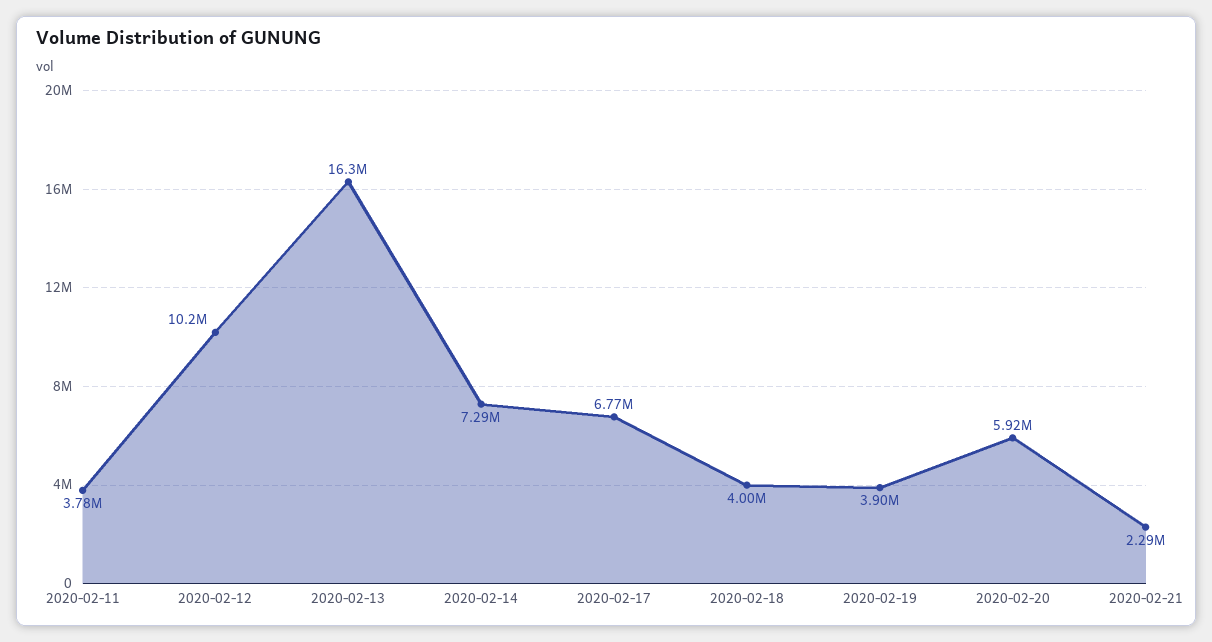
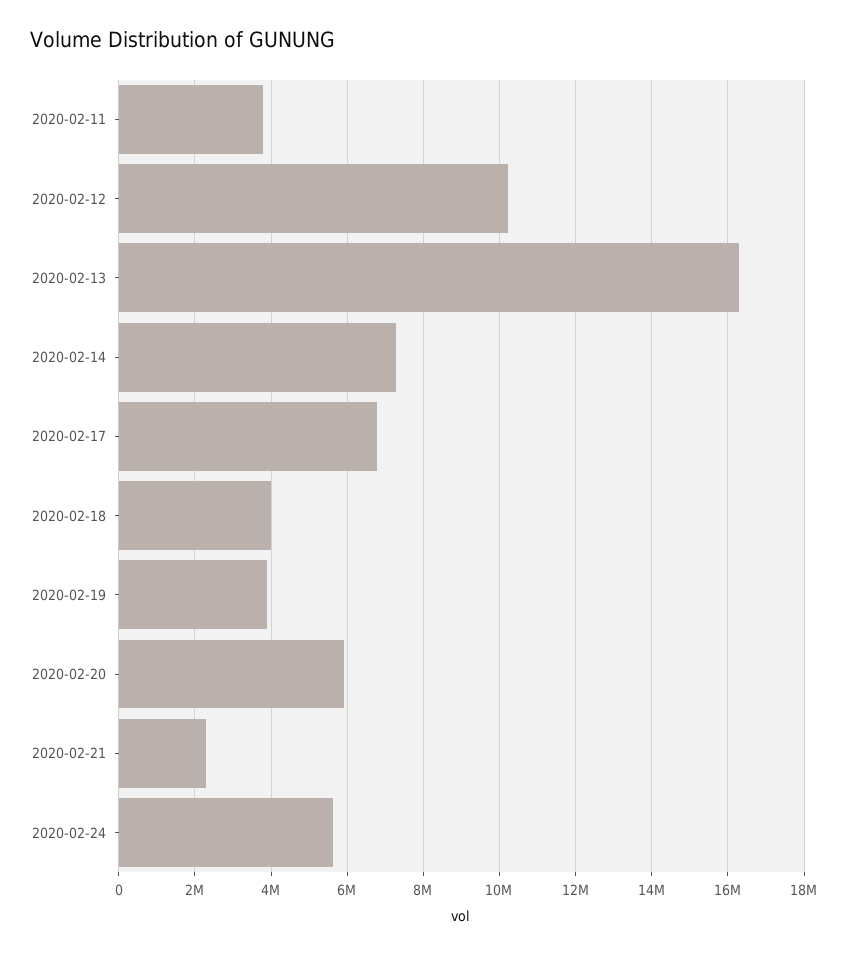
2020-02-24: none -> 5600000

